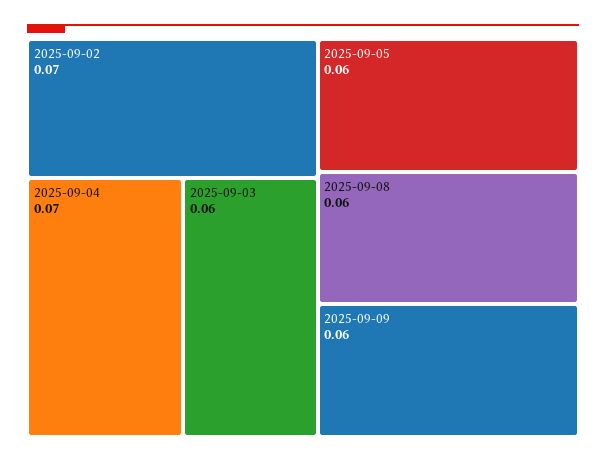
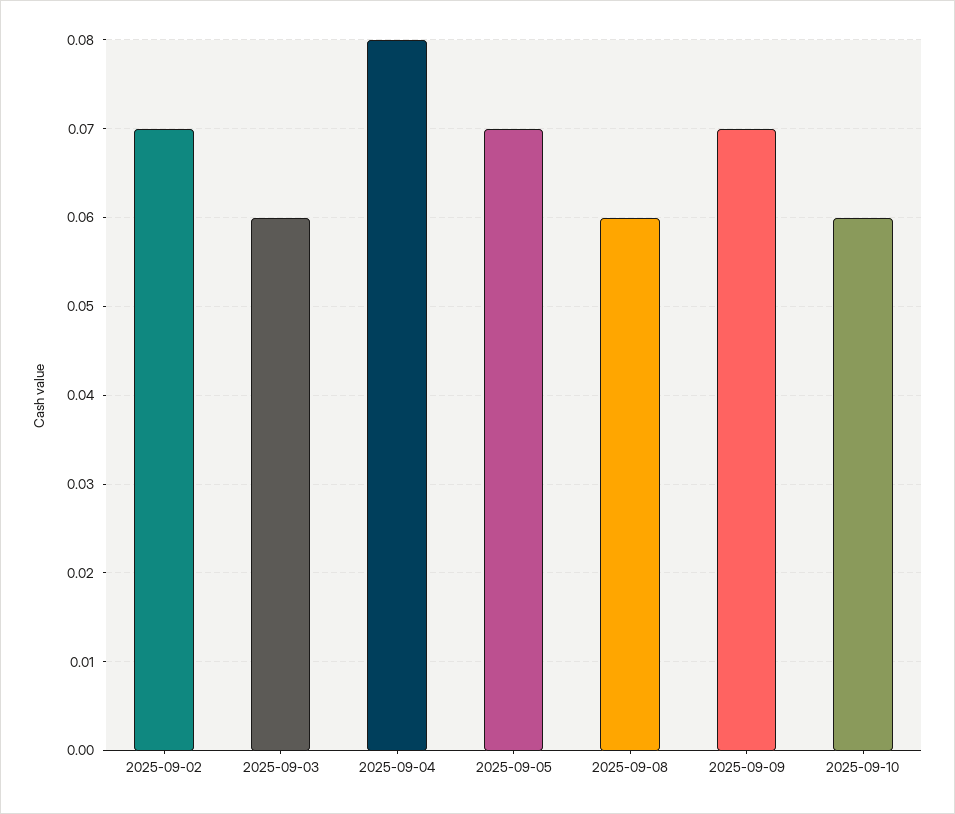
2025-09-04: 0.07 -> 0.08
2025-09-05: 0.06 -> 0.07
2025-09-09: 0.06 -> 0.07
2025-09-10: none -> 0.06

